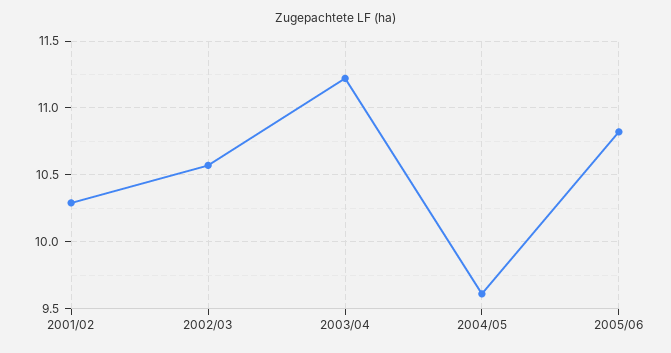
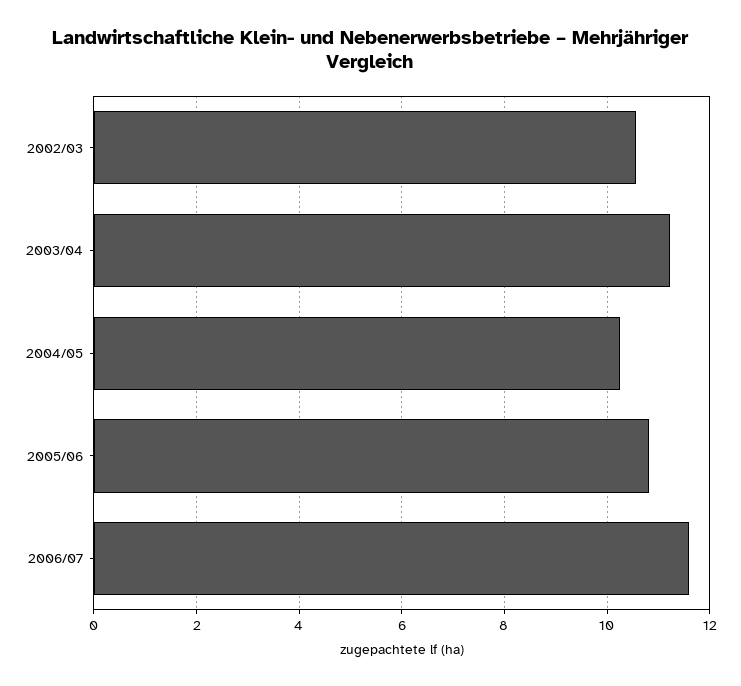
2001/02: 10.3 -> none
2004/05: 9.6 -> 10.2
2006/07: none -> 11.6

